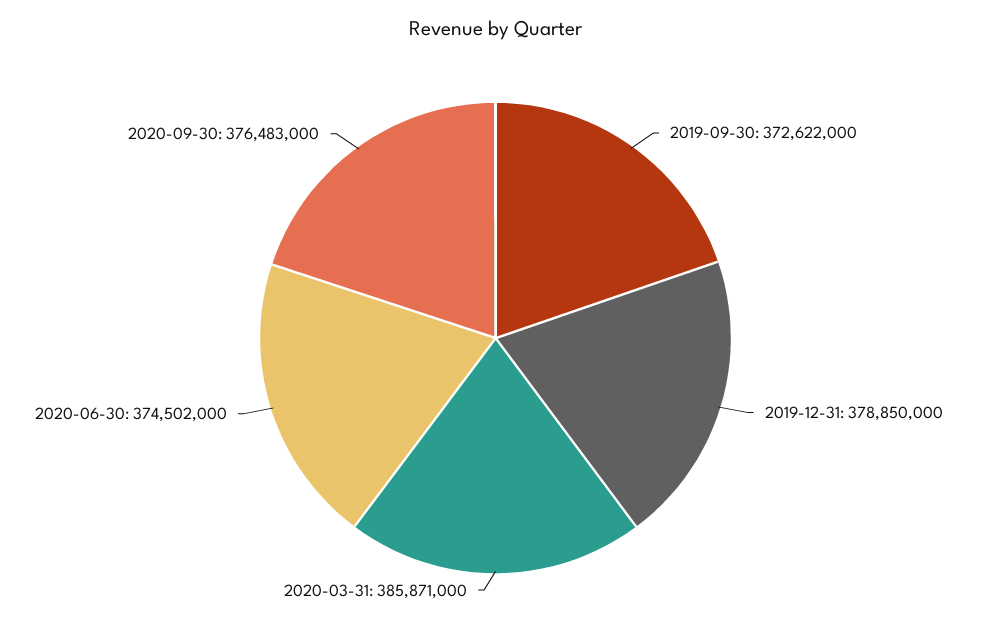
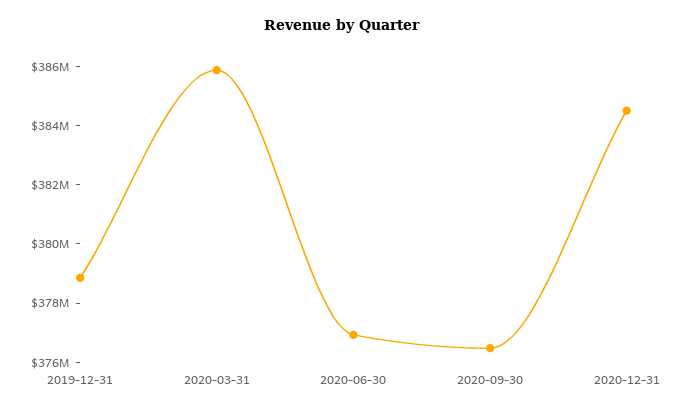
2019-09-30: 372622000 -> none
2020-06-30: 374502000 -> 377000000
2020-12-31: none -> 384500000

